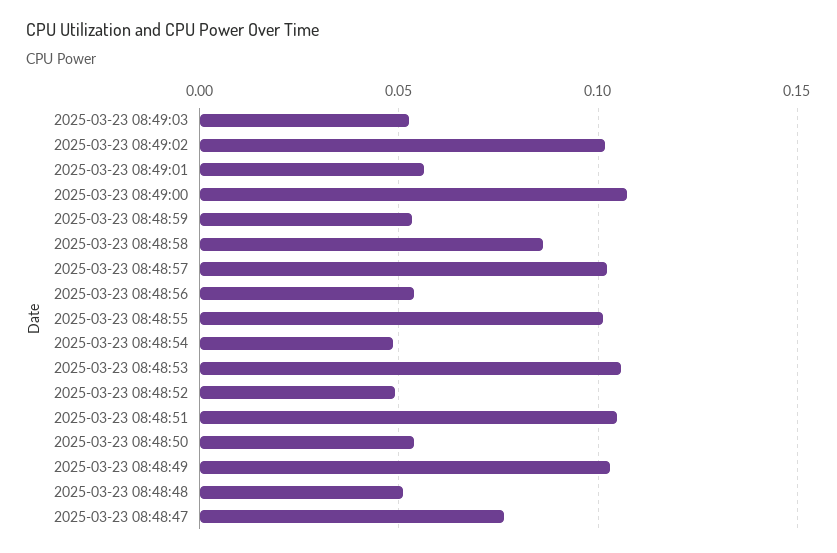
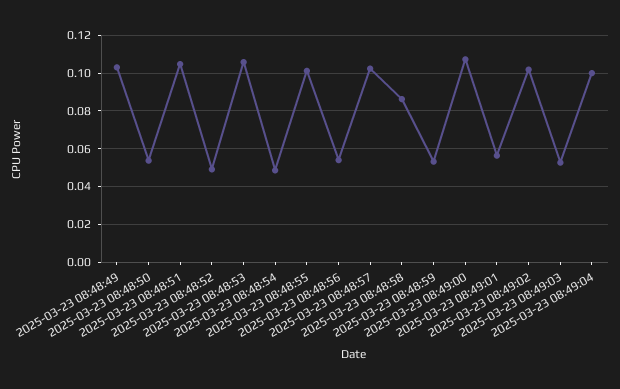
2025-03-23 08:48:48: 0.05 -> none
2025-03-23 08:48:47: 0.075 -> none
2025-03-23 08:49:04: none -> 0.1

